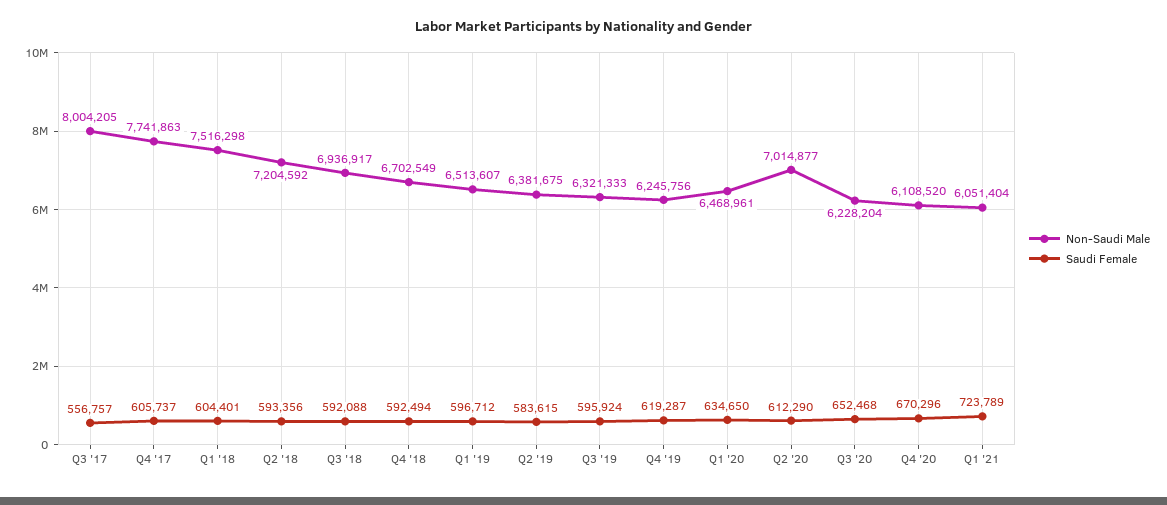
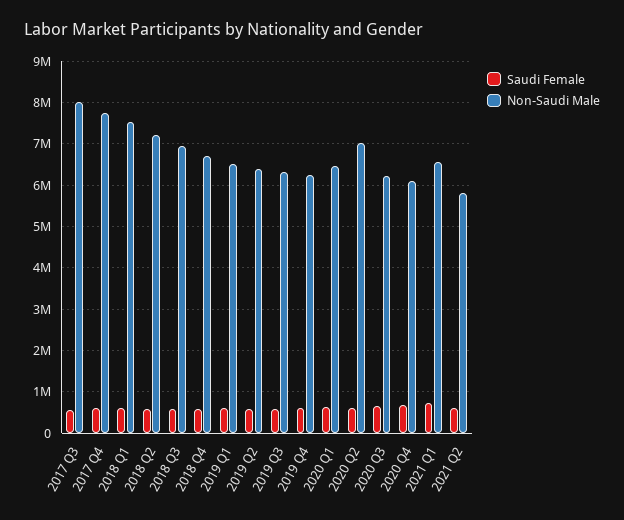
Non-Saudi Male, Q1 '21: 6051404 -> 6600000
Saudi Female, 2021 Q2: none -> 600000
Non-Saudi Male, 2021 Q2: none -> 5800000

